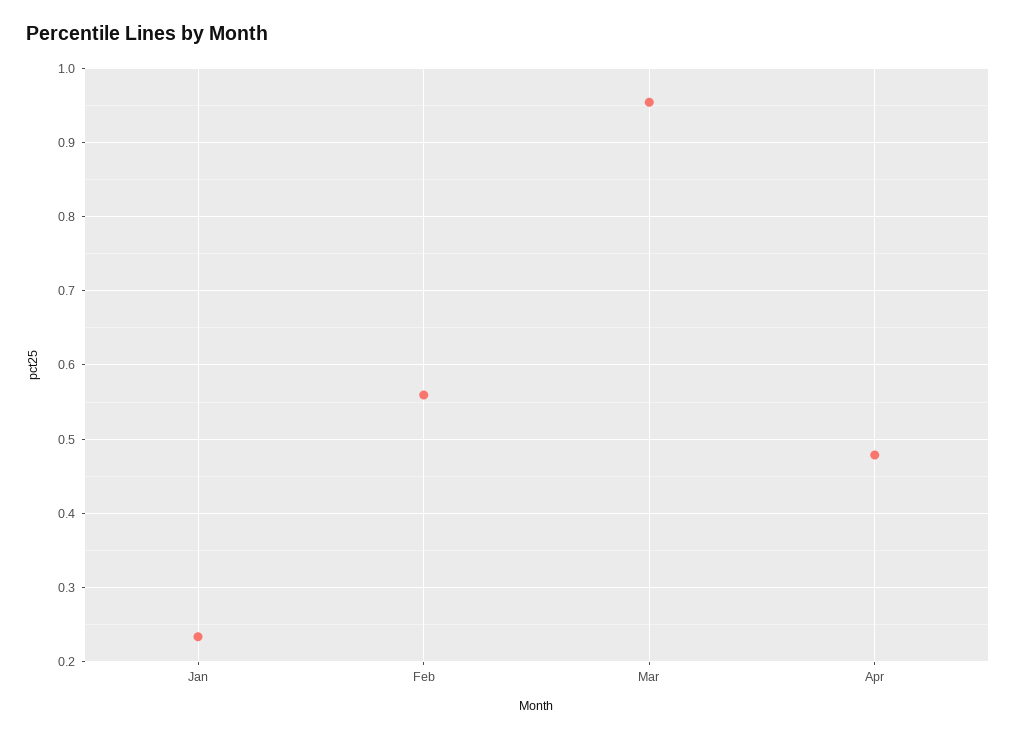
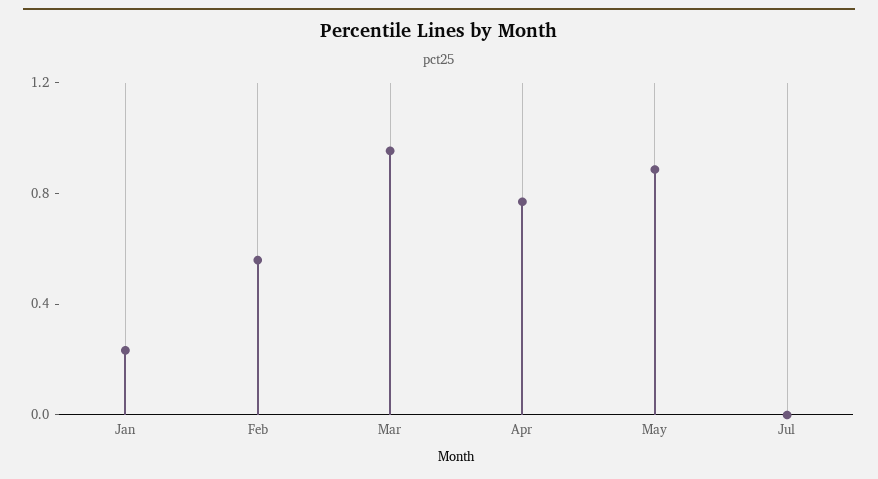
Apr: 0.48 -> 0.8
May: none -> 0.9
Jul: none -> 0

